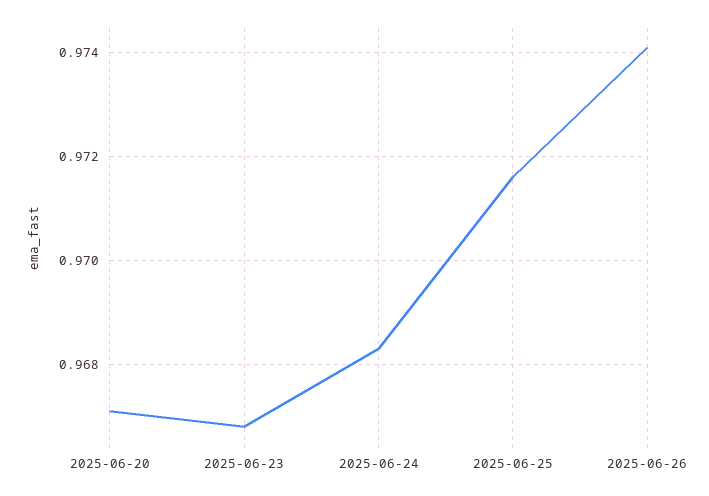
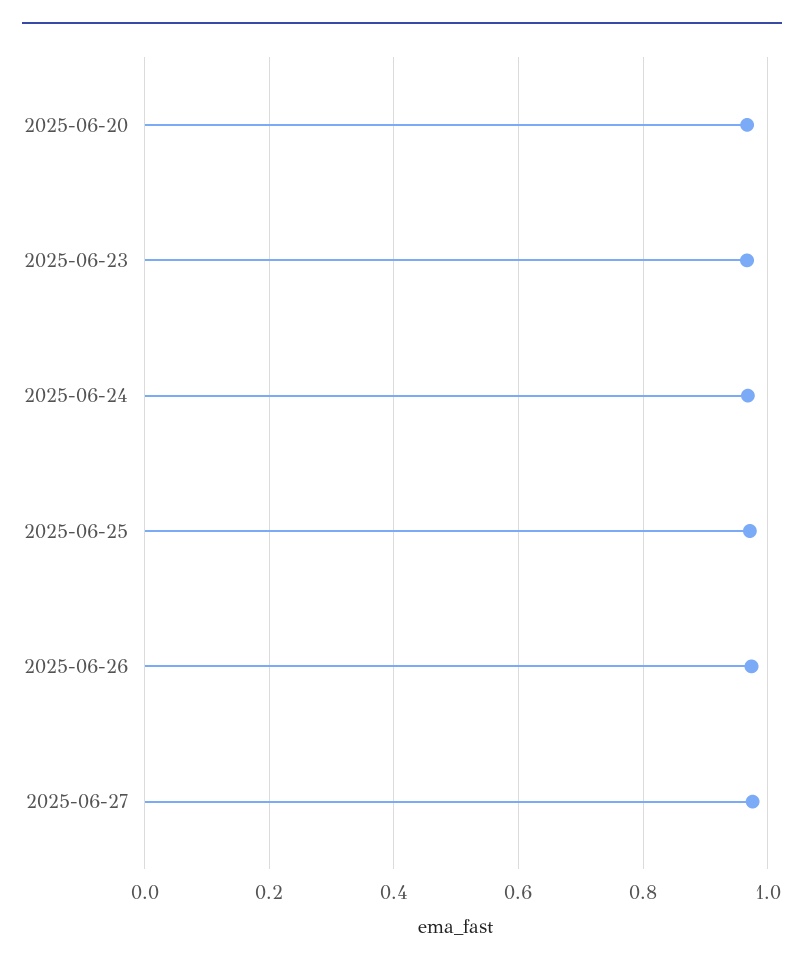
2025-06-27: none -> 0.98

